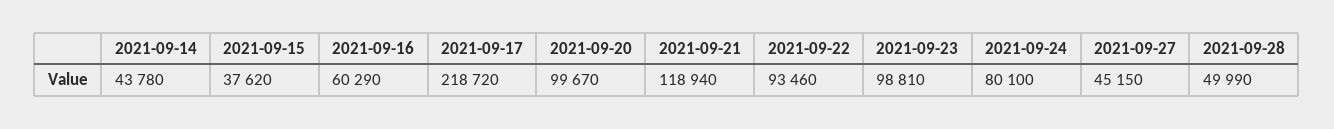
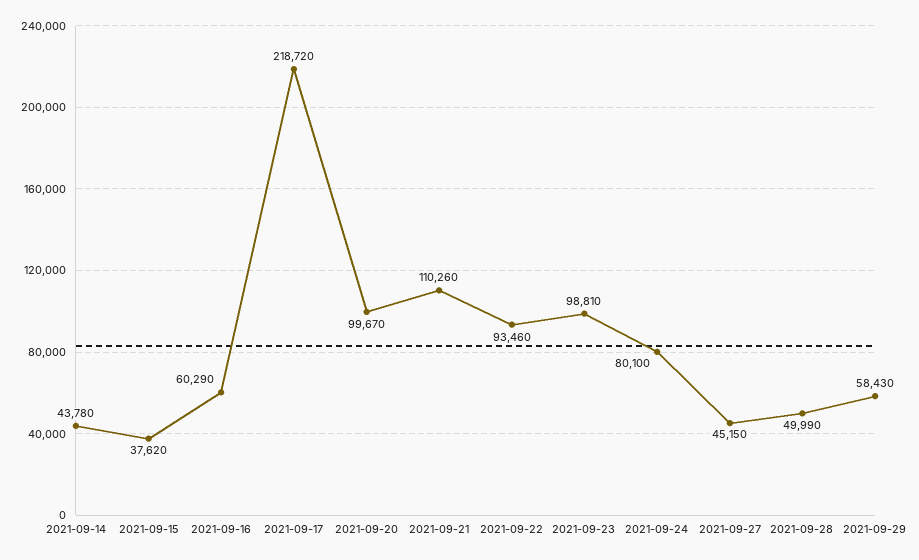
2021-09-21: 118940 -> 110260
2021-09-29: none -> 58430

